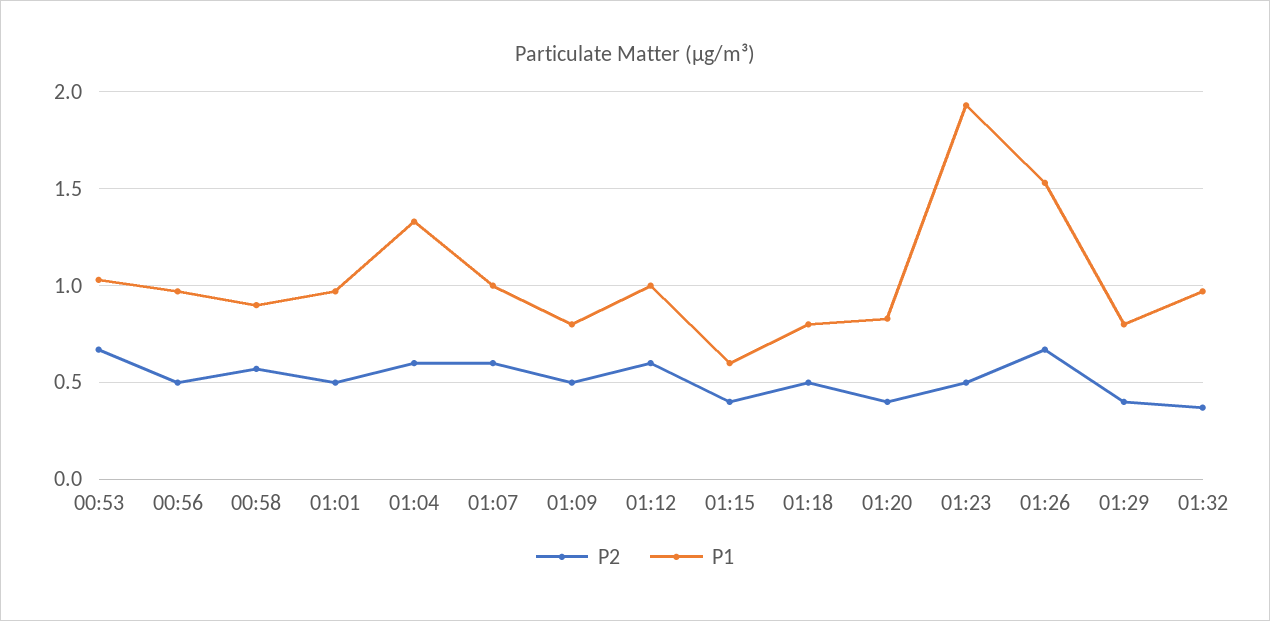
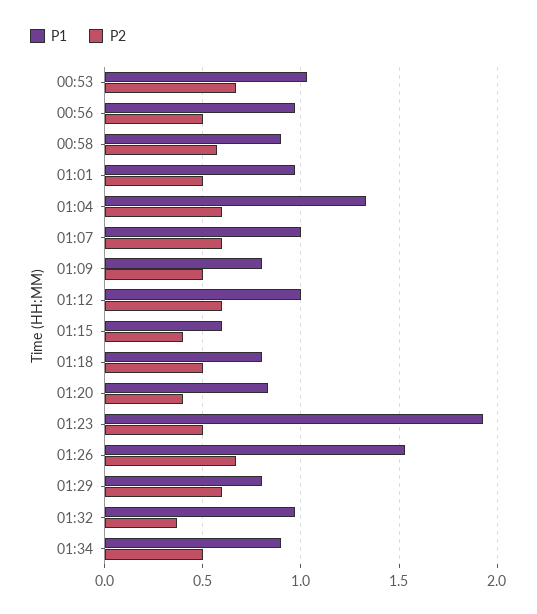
P2, 01:29: 0.4 -> 0.6
P1, 01:34: none -> 0.9
P2, 01:34: none -> 0.5

